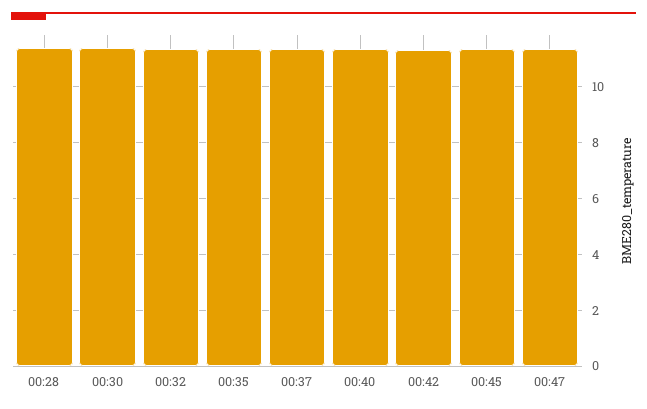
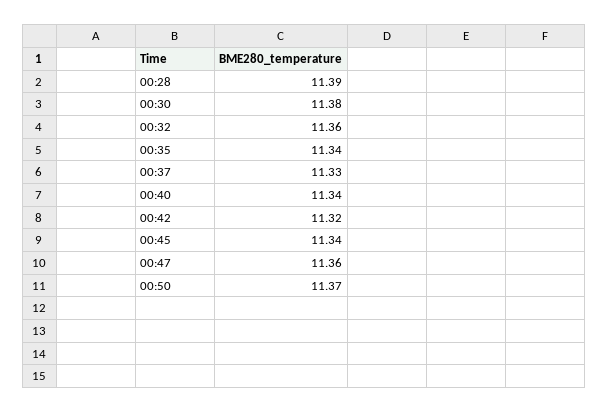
00:50: none -> 11.37

